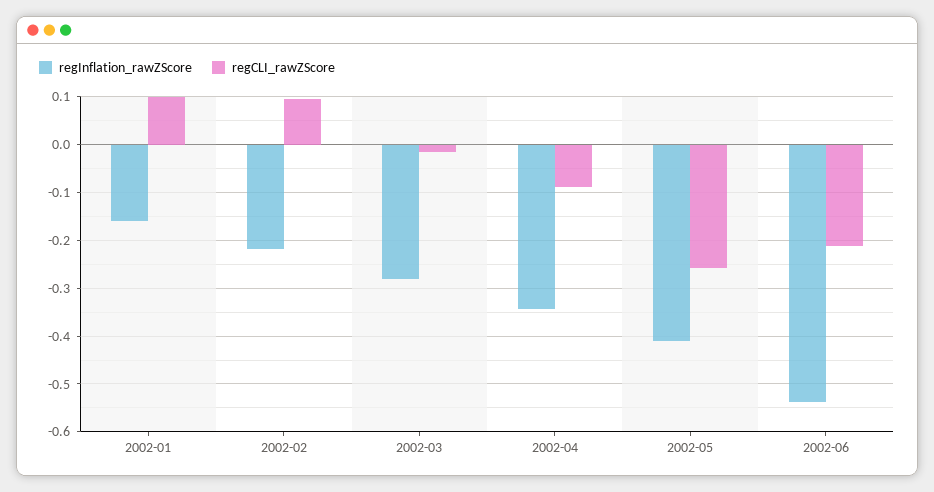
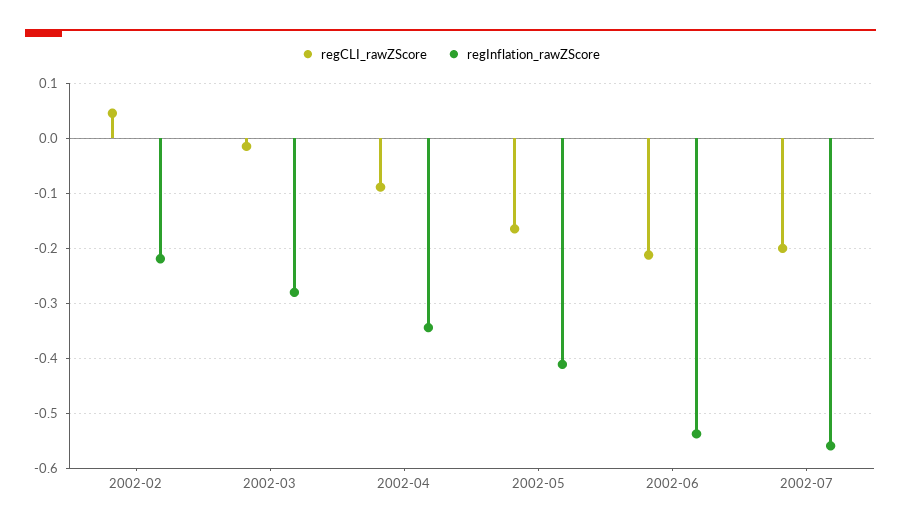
regInflation_rawZScore, 2002-01: -0.16 -> none
regCLI_rawZScore, 2002-01: 0.1 -> none
regCLI_rawZScore, 2002-02: 0.1 -> 0.04
regCLI_rawZScore, 2002-05: -0.26 -> -0.16
regCLI_rawZScore, 2002-07: none -> -0.2
regInflation_rawZScore, 2002-07: none -> -0.56

